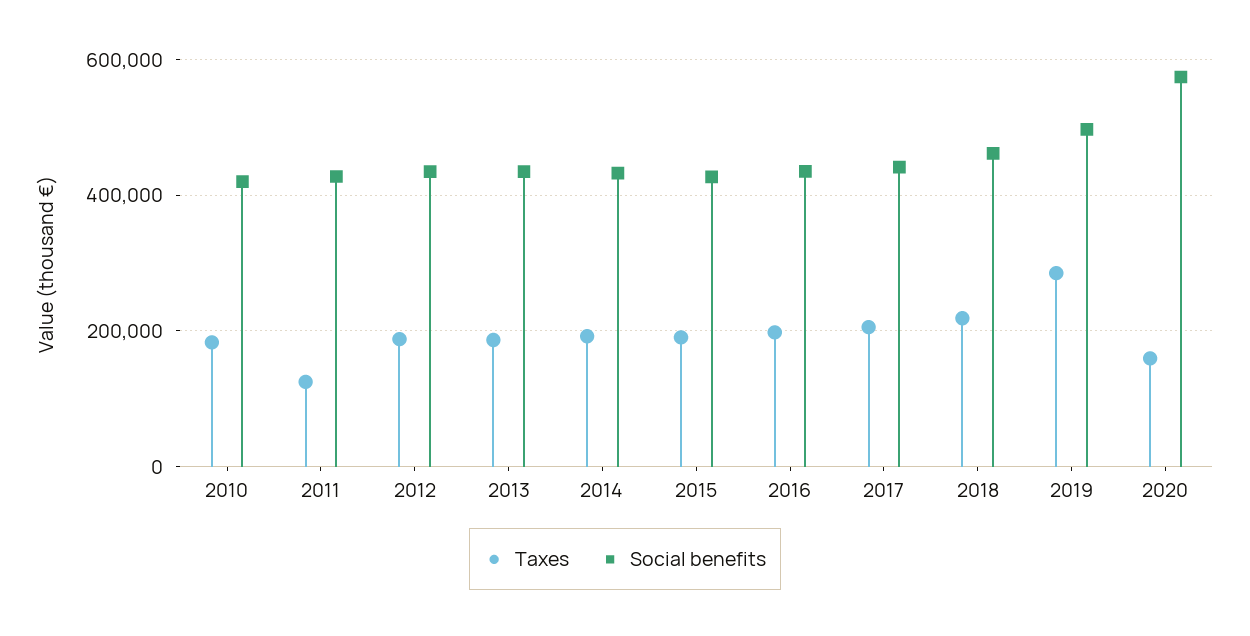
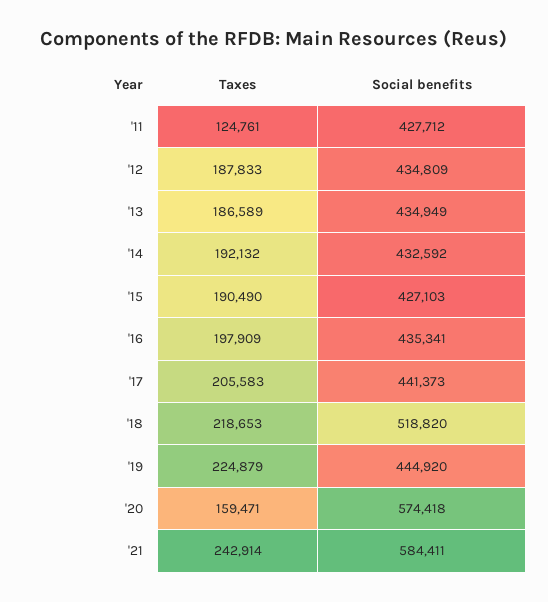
Taxes, 2010: 180000 -> none
Social benefits, 2010: 420000 -> none
Social benefits, 2018: 460000 -> 518820
Taxes, 2019: 280000 -> 224879
Social benefits, 2019: 500000 -> 444920
Taxes, '21: none -> 242914
Social benefits, '21: none -> 584411

